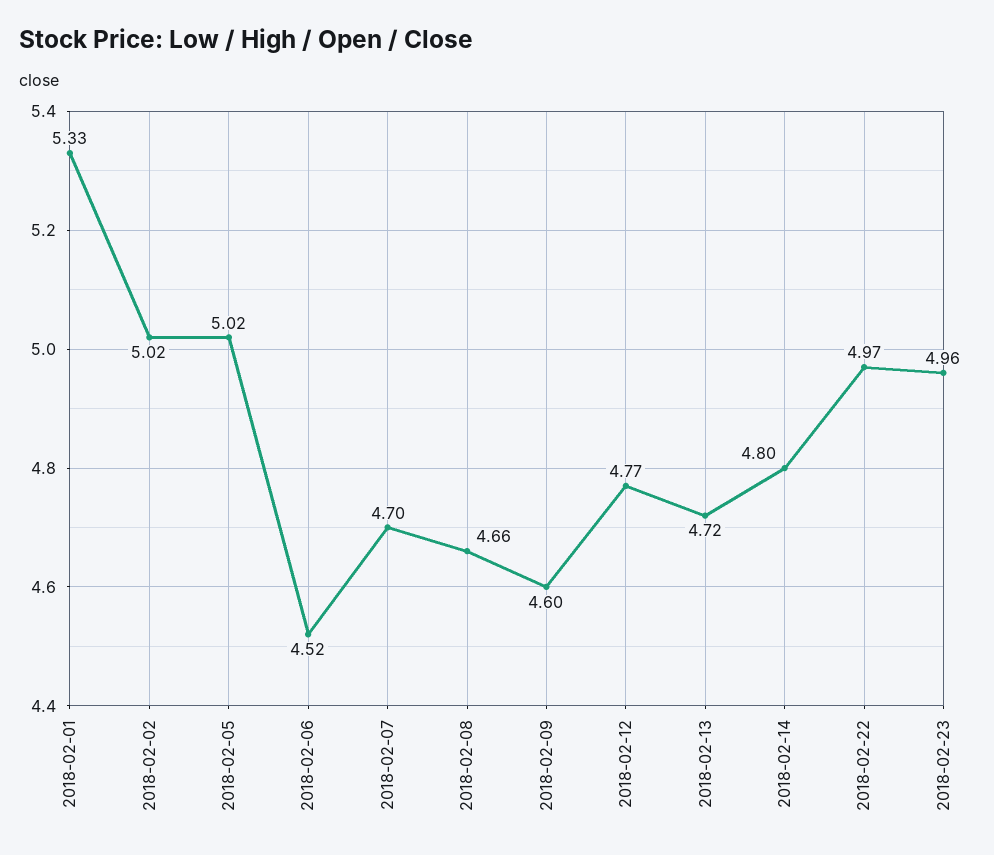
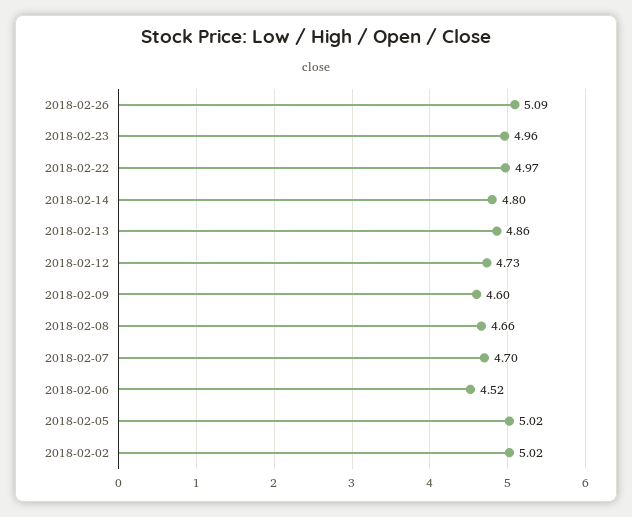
2018-02-01: 5.33 -> none
2018-02-12: 4.77 -> 4.73
2018-02-13: 4.72 -> 4.86
2018-02-26: none -> 5.09

